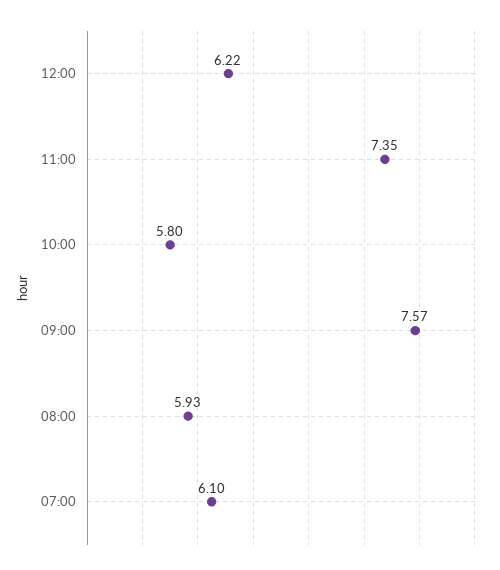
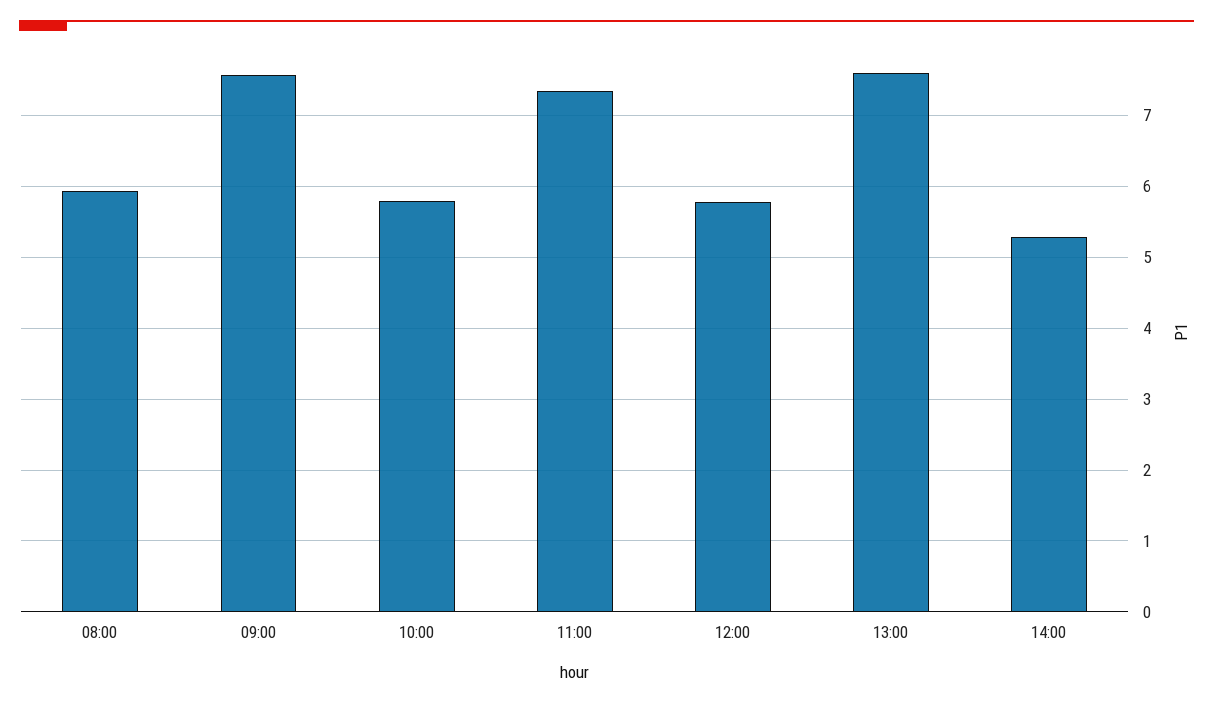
12:00: 6.22 -> 5.8
07:00: 6.1 -> none
13:00: none -> 7.6
14:00: none -> 5.3

